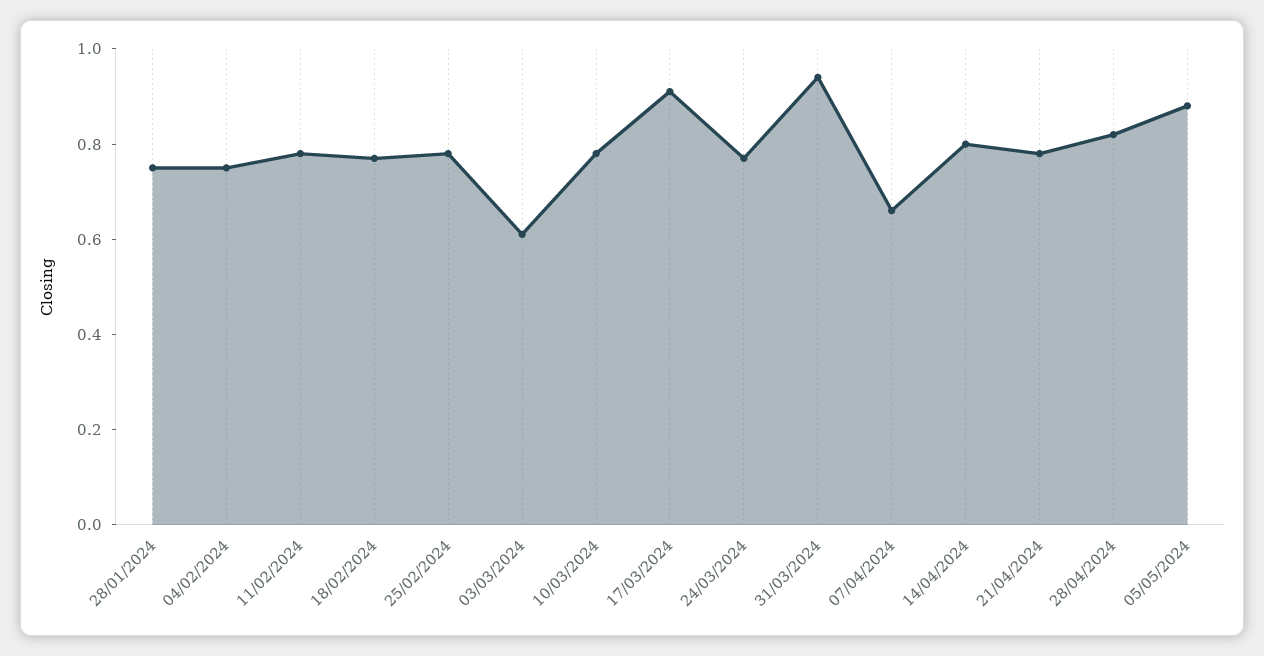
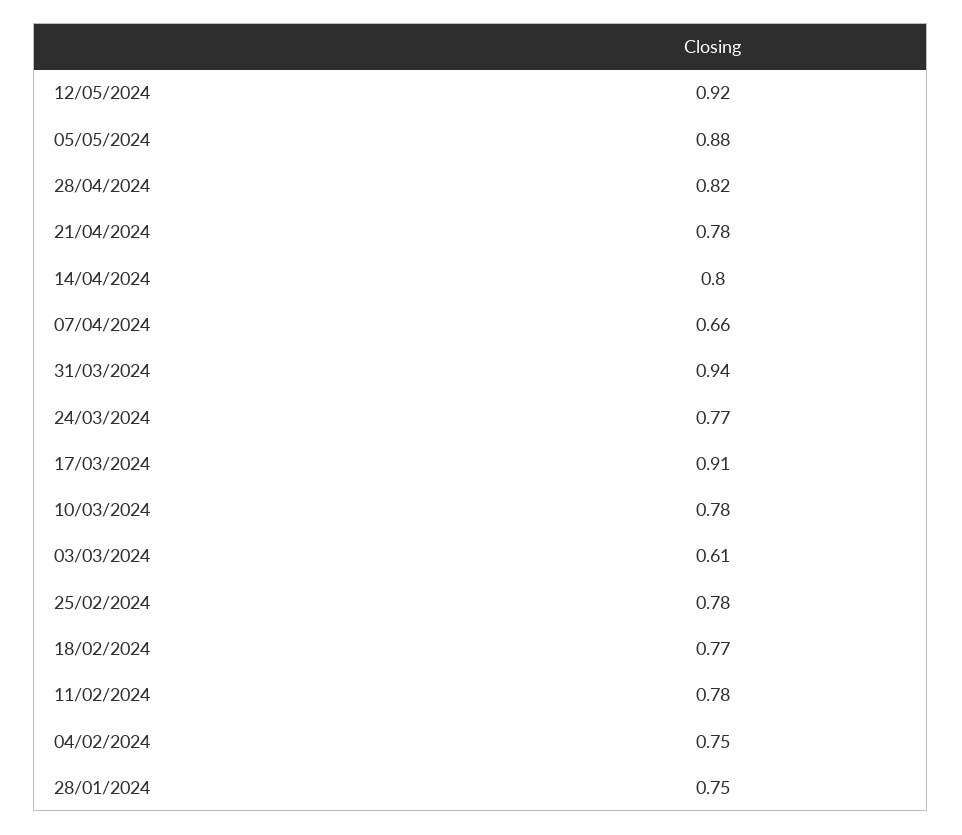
12/05/2024: none -> 0.92

